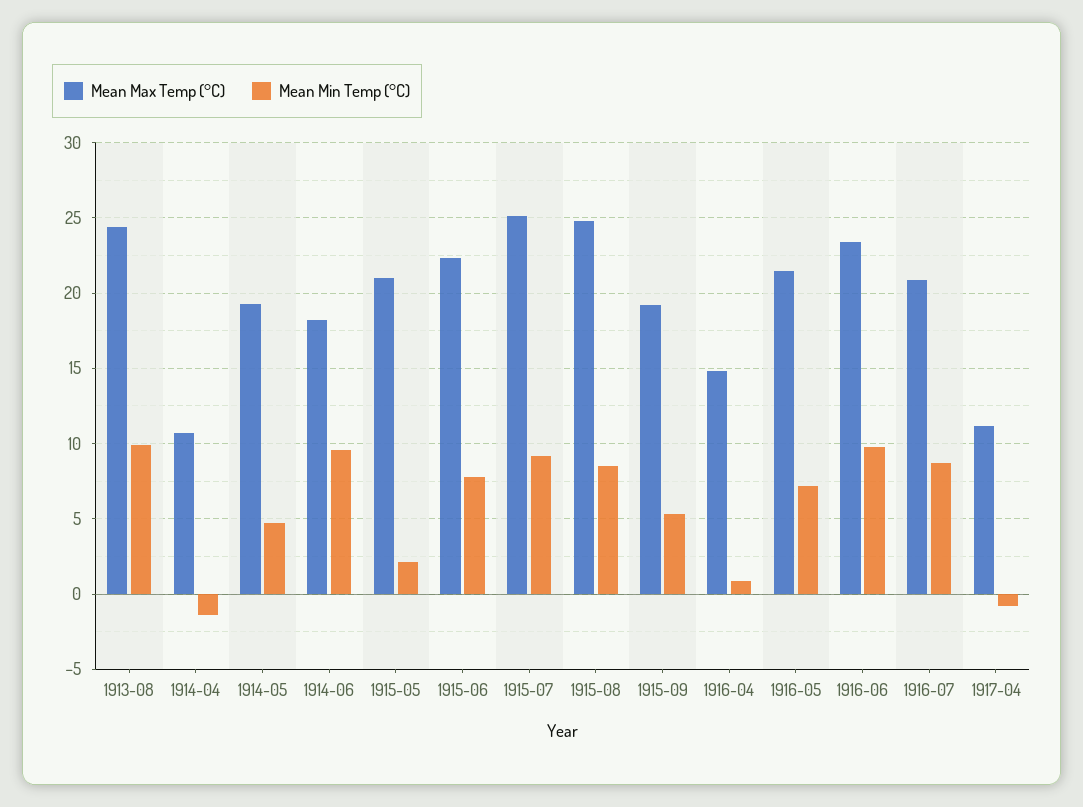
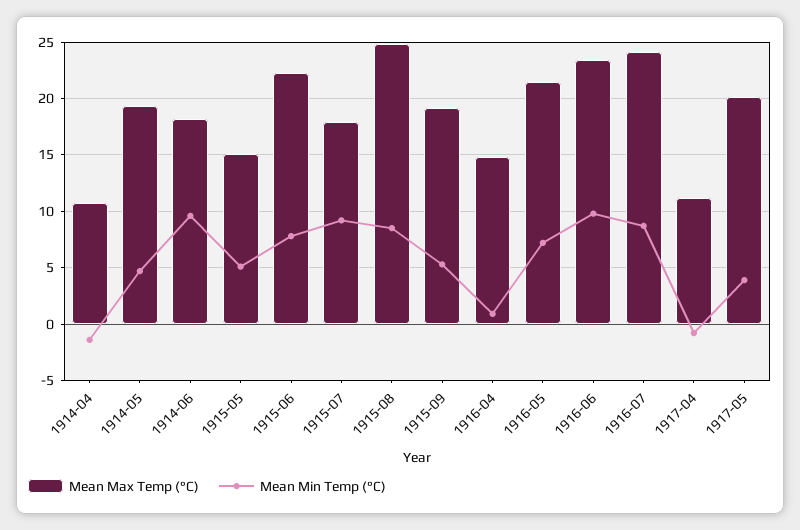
Mean Max Temp (°C), 1913-08: 24.5 -> none
Mean Min Temp (°C), 1913-08: 10 -> none
Mean Max Temp (°C), 1915-05: 21 -> 15
Mean Min Temp (°C), 1915-05: 2 -> 5
Mean Max Temp (°C), 1915-07: 25 -> 18
Mean Max Temp (°C), 1916-07: 21 -> 24
Mean Max Temp (°C), 1917-05: none -> 20
Mean Min Temp (°C), 1917-05: none -> 4

